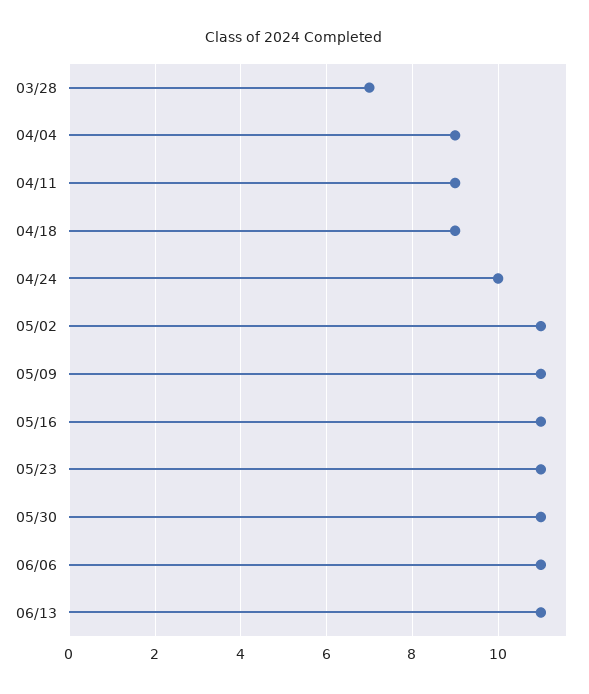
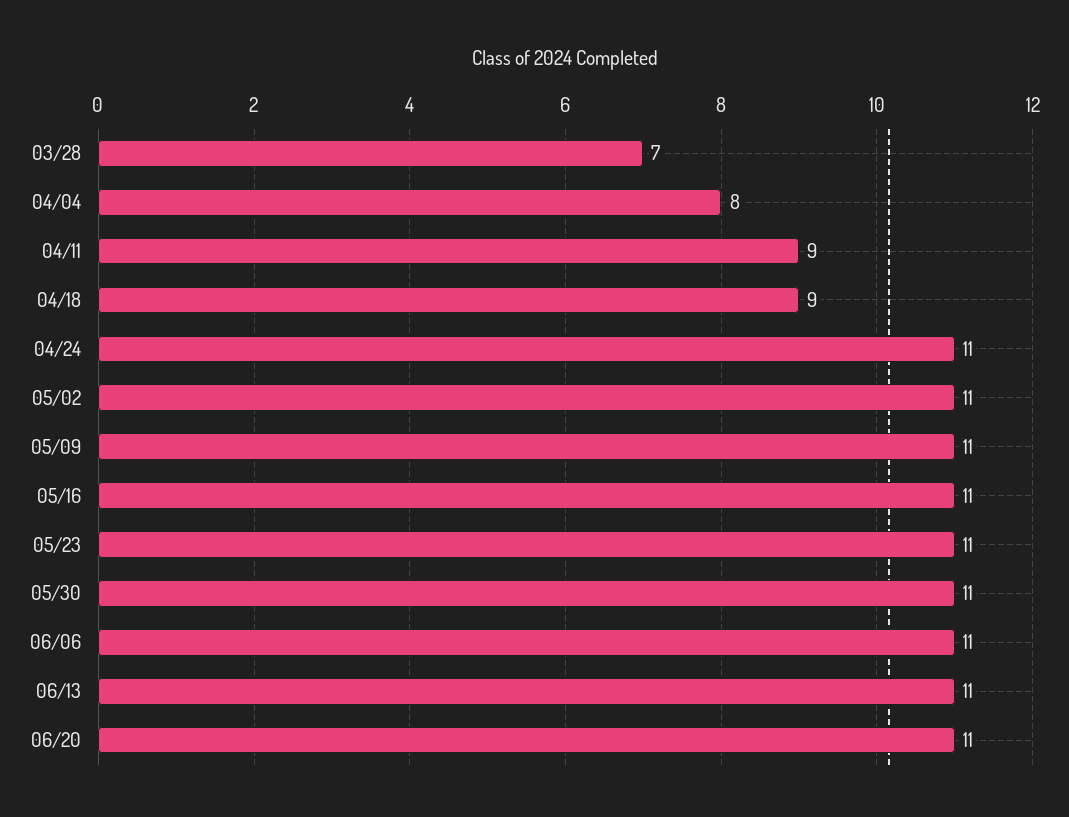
04/04: 9 -> 8
04/24: 10 -> 11
06/20: none -> 11

